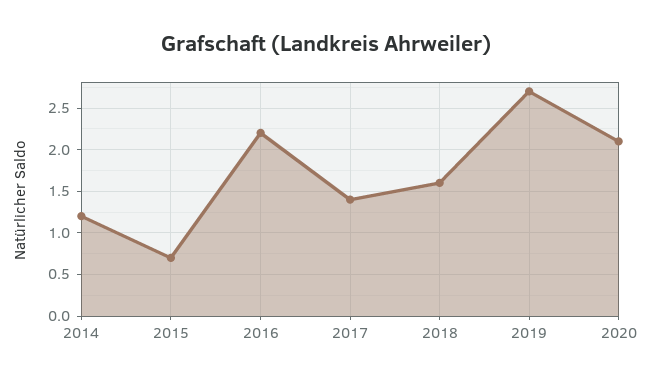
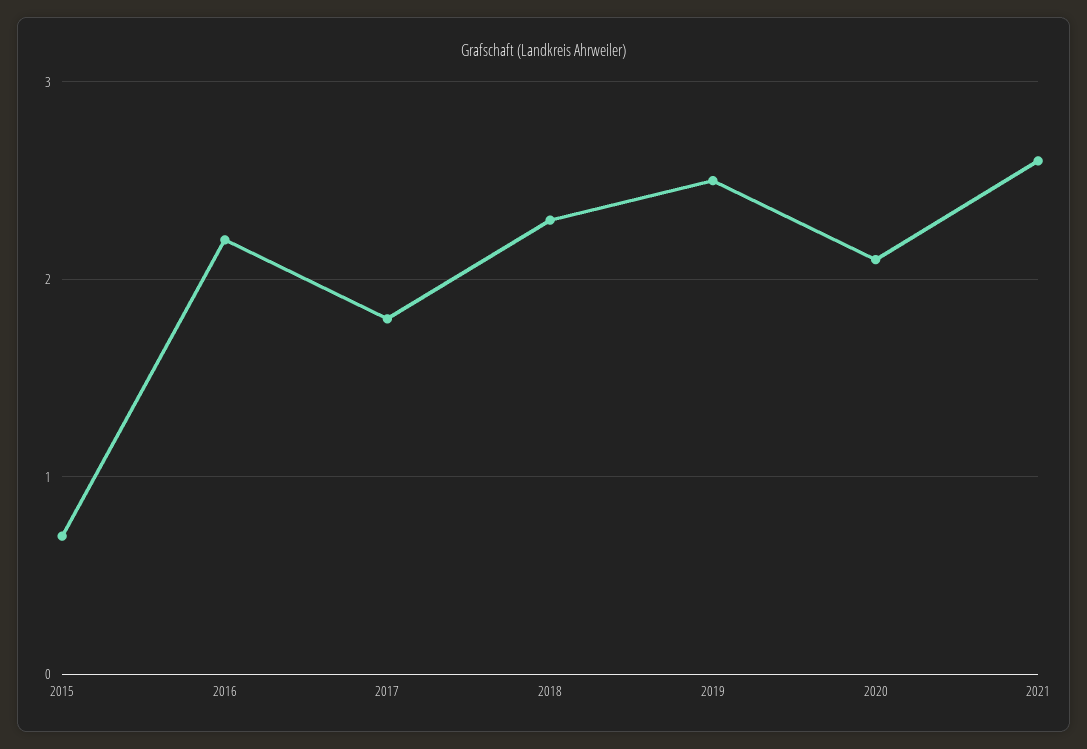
2014: 1.2 -> none
2017: 1.4 -> 1.8
2018: 1.6 -> 2.3
2019: 2.7 -> 2.5
2021: none -> 2.6

